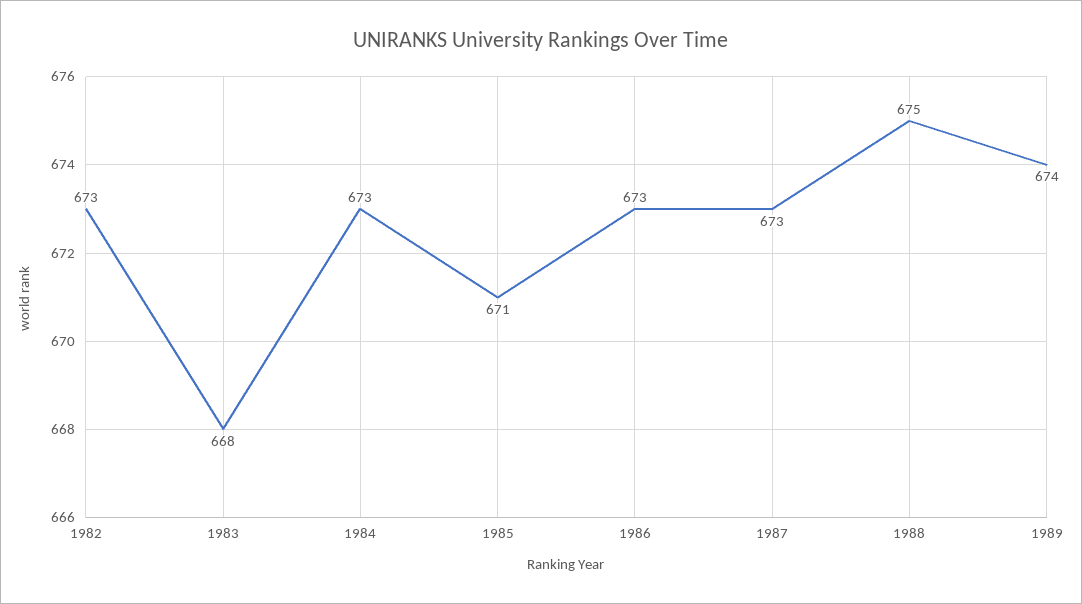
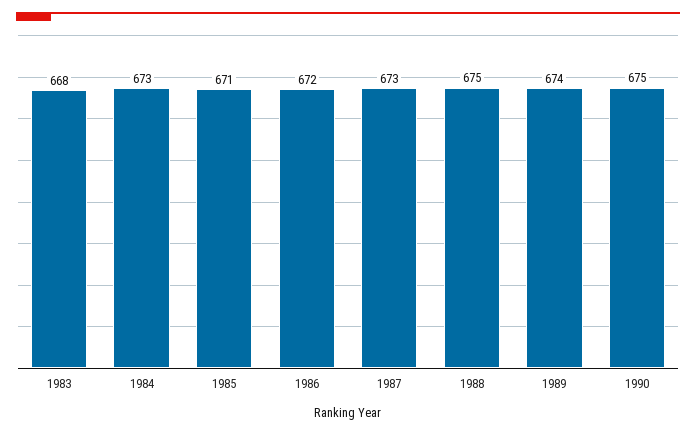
1982: 673 -> none
1986: 673 -> 672
1990: none -> 675

